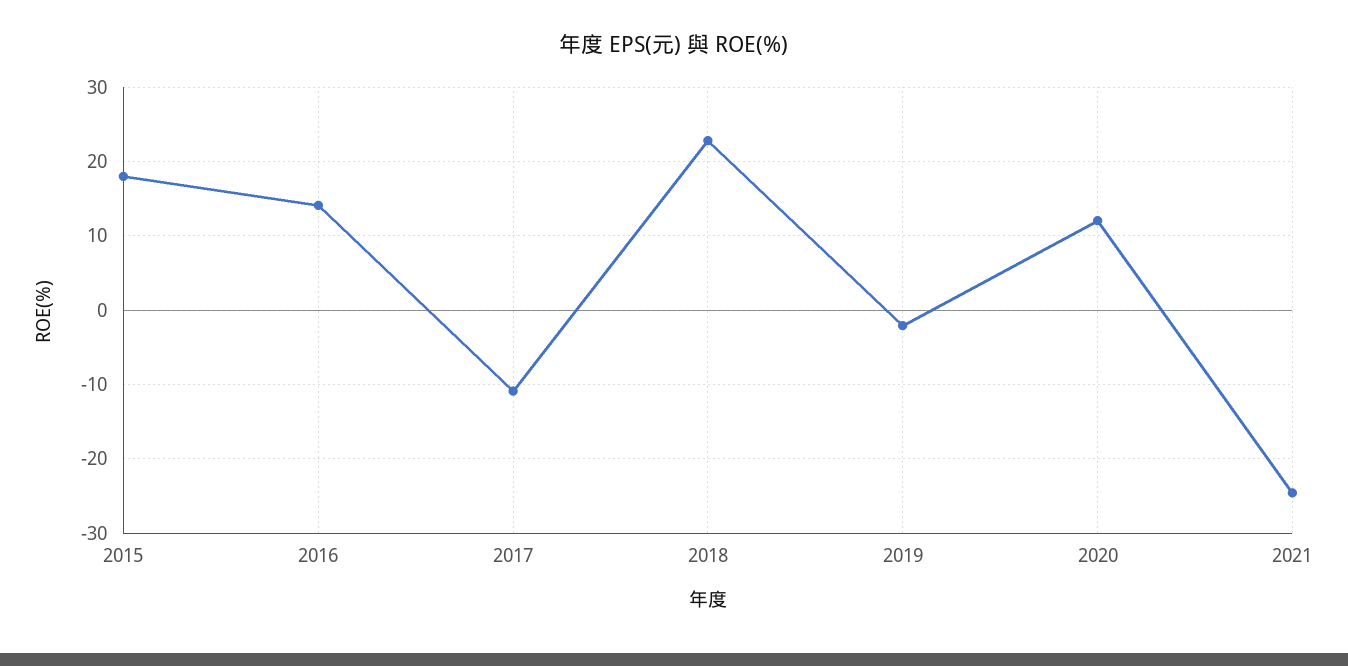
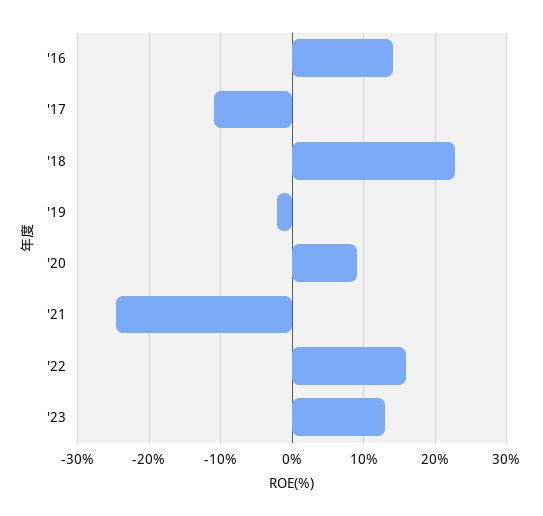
2015: 18 -> none
2020: 12 -> 9
'22: none -> 16
'23: none -> 13

